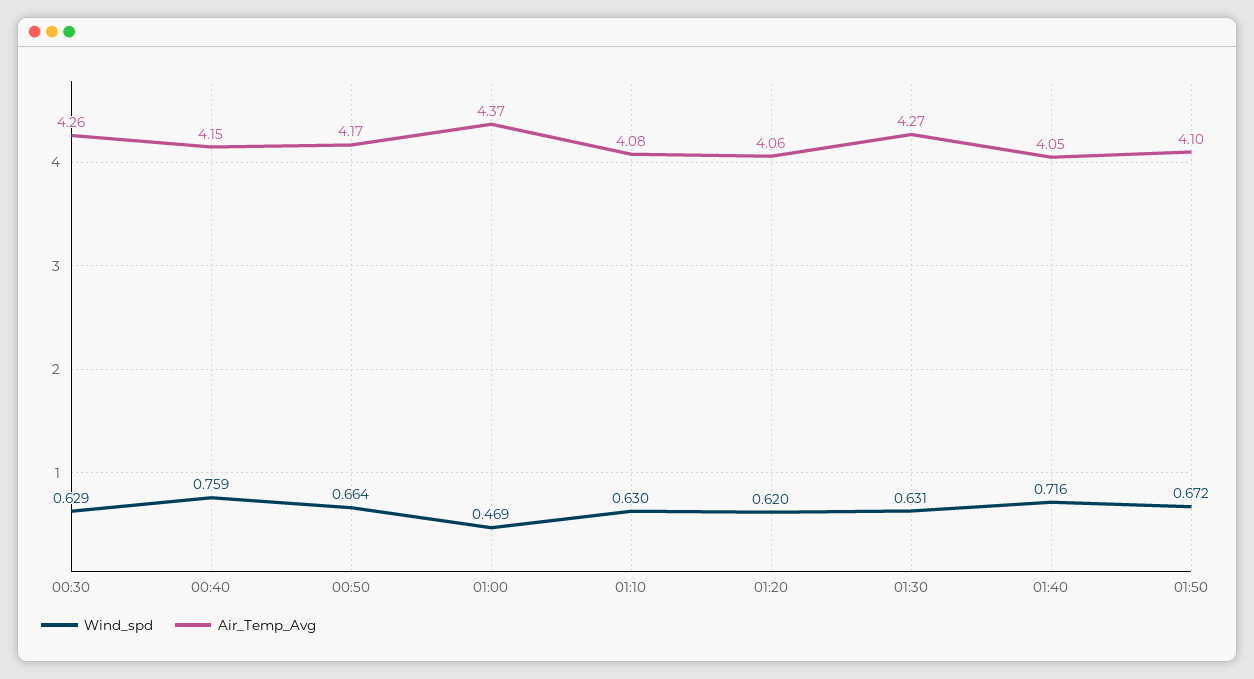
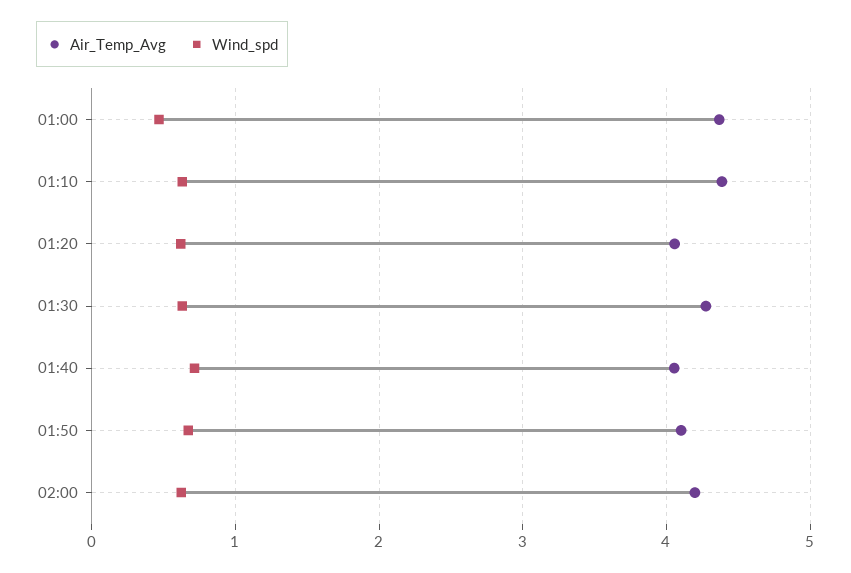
Wind_spd, 00:30: 0.629 -> none
Air_Temp_Avg, 00:30: 4.26 -> none
Wind_spd, 00:40: 0.759 -> none
Air_Temp_Avg, 00:40: 4.15 -> none
Wind_spd, 00:50: 0.664 -> none
Air_Temp_Avg, 00:50: 4.17 -> none
Air_Temp_Avg, 01:10: 4.08 -> 4.4
Air_Temp_Avg, 02:00: none -> 4.2
Wind_spd, 02:00: none -> 0.6

